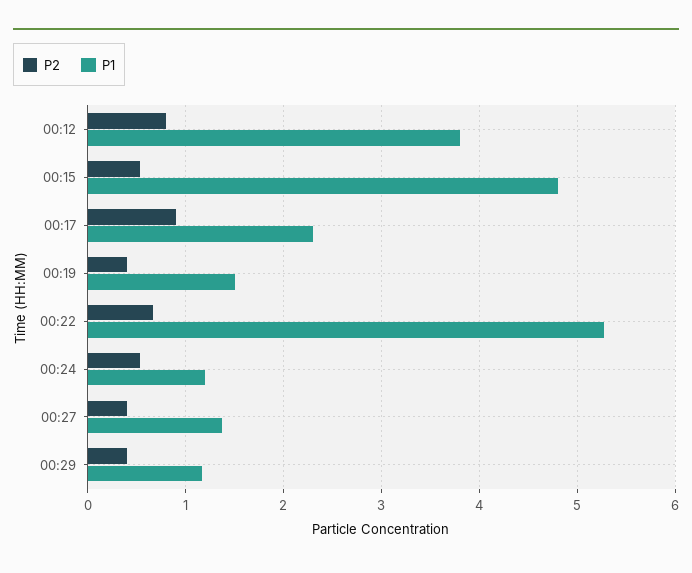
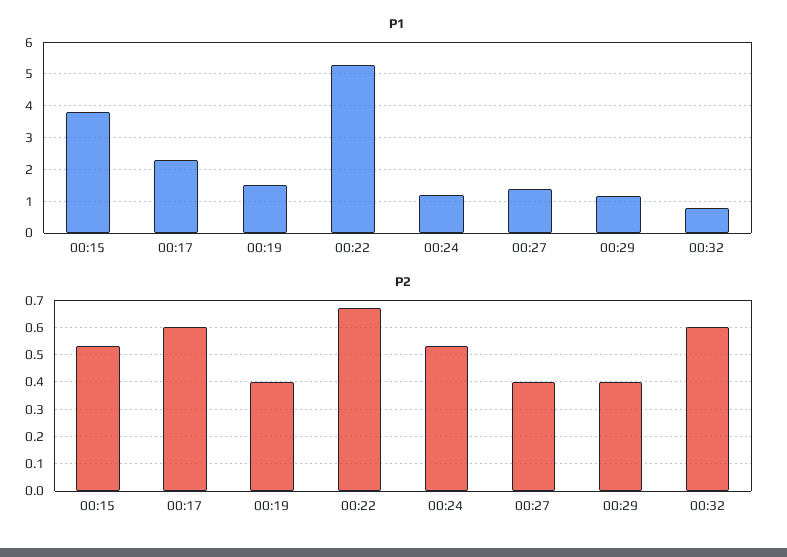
P2, 00:12: 0.8 -> none
P1, 00:12: 3.8 -> none
P1, 00:15: 4.8 -> 3.8
P2, 00:17: 0.9 -> 0.6
P1, 00:32: none -> 0.8
P2, 00:32: none -> 0.6

